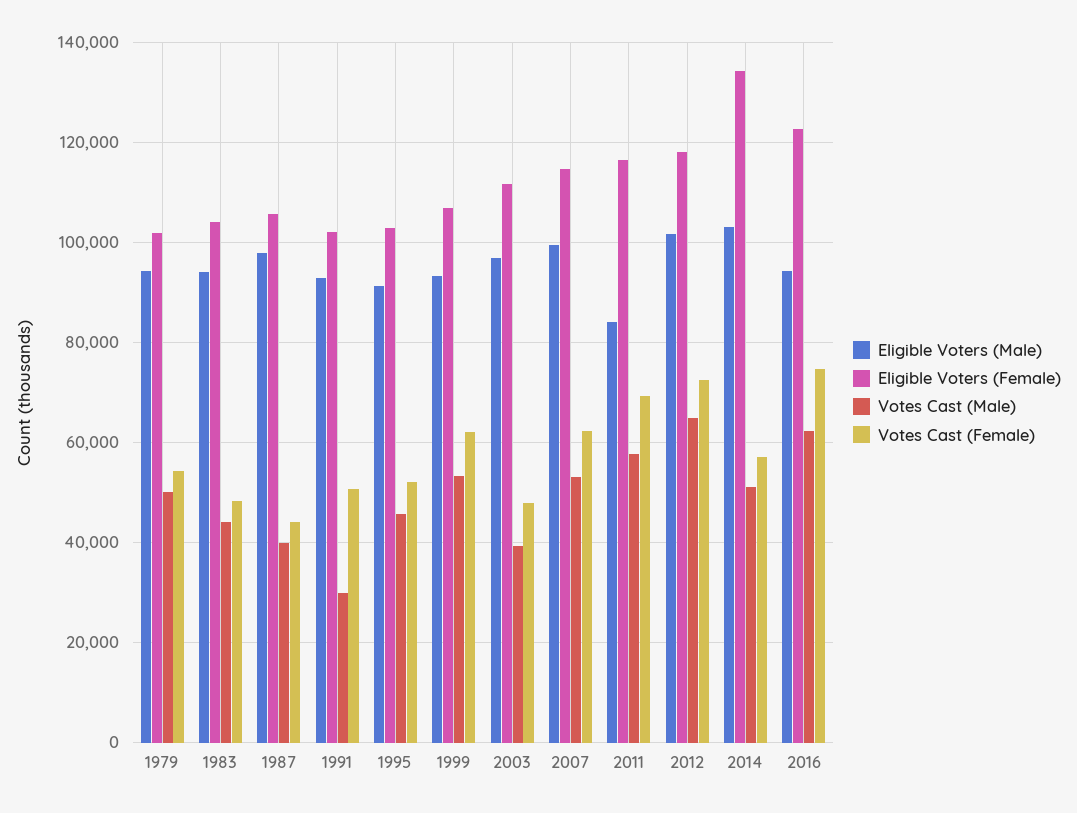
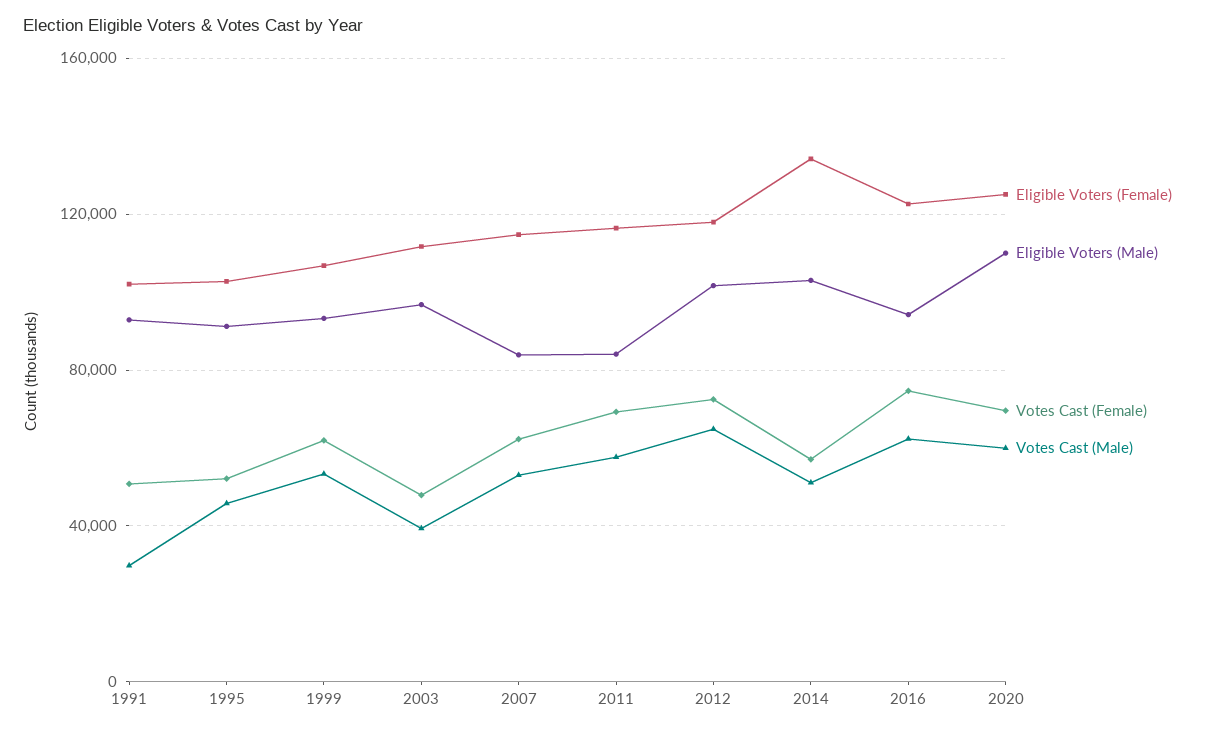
Eligible Voters (Male), 1979: 94000 -> none
Eligible Voters (Female), 1979: 102000 -> none
Votes Cast (Male), 1979: 50000 -> none
Votes Cast (Female), 1979: 54000 -> none
Eligible Voters (Male), 1983: 94000 -> none
Eligible Voters (Female), 1983: 104000 -> none
Votes Cast (Male), 1983: 44000 -> none
Votes Cast (Female), 1983: 48000 -> none
Eligible Voters (Male), 1987: 98000 -> none
Eligible Voters (Female), 1987: 106000 -> none
Votes Cast (Male), 1987: 40000 -> none
Votes Cast (Female), 1987: 44000 -> none
Eligible Voters (Male), 2007: 100000 -> 85000
Eligible Voters (Female), 2020: none -> 125000
Eligible Voters (Male), 2020: none -> 110000
Votes Cast (Female), 2020: none -> 70000
Votes Cast (Male), 2020: none -> 60000

